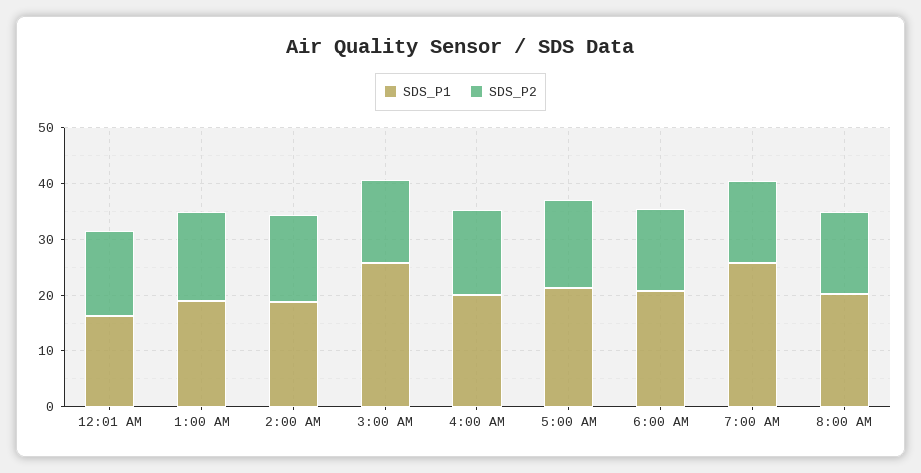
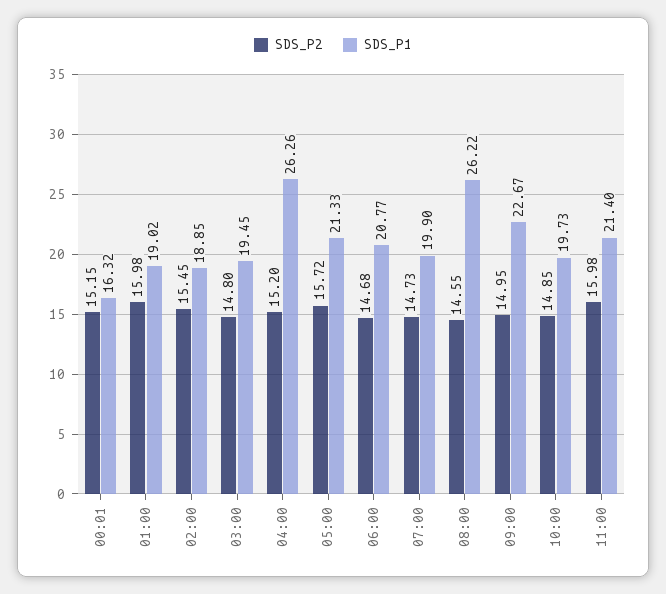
SDS_P1, 3:00 AM: 26 -> 19.45
SDS_P1, 4:00 AM: 20 -> 26.26
SDS_P1, 7:00 AM: 26 -> 19.9
SDS_P1, 8:00 AM: 20 -> 26.22
SDS_P2, 09:00: none -> 14.95
SDS_P1, 09:00: none -> 22.67
SDS_P2, 10:00: none -> 14.85
SDS_P1, 10:00: none -> 19.73
SDS_P2, 11:00: none -> 15.98
SDS_P1, 11:00: none -> 21.4

